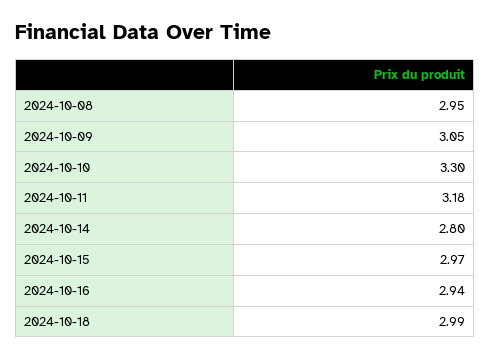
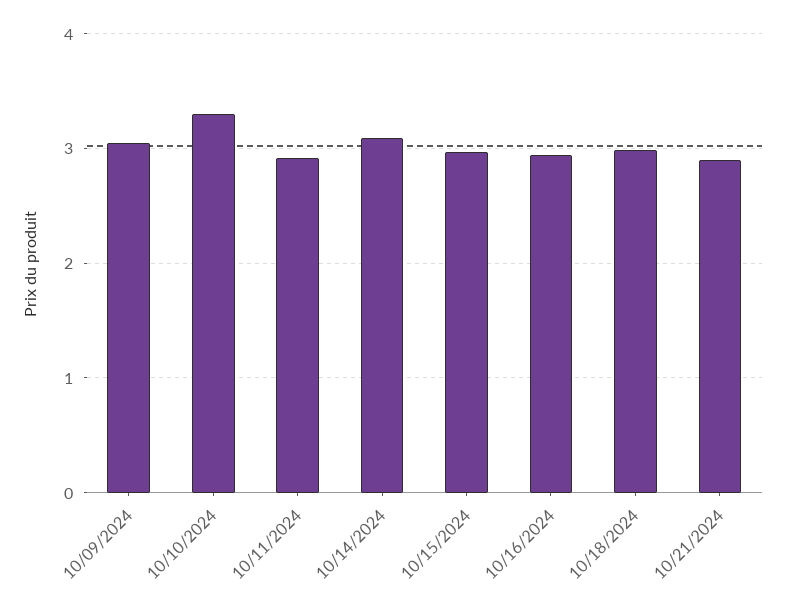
2024-10-08: 2.95 -> none
2024-10-11: 3.18 -> 2.9
2024-10-14: 2.8 -> 3.1
10/21/2024: none -> 2.9

